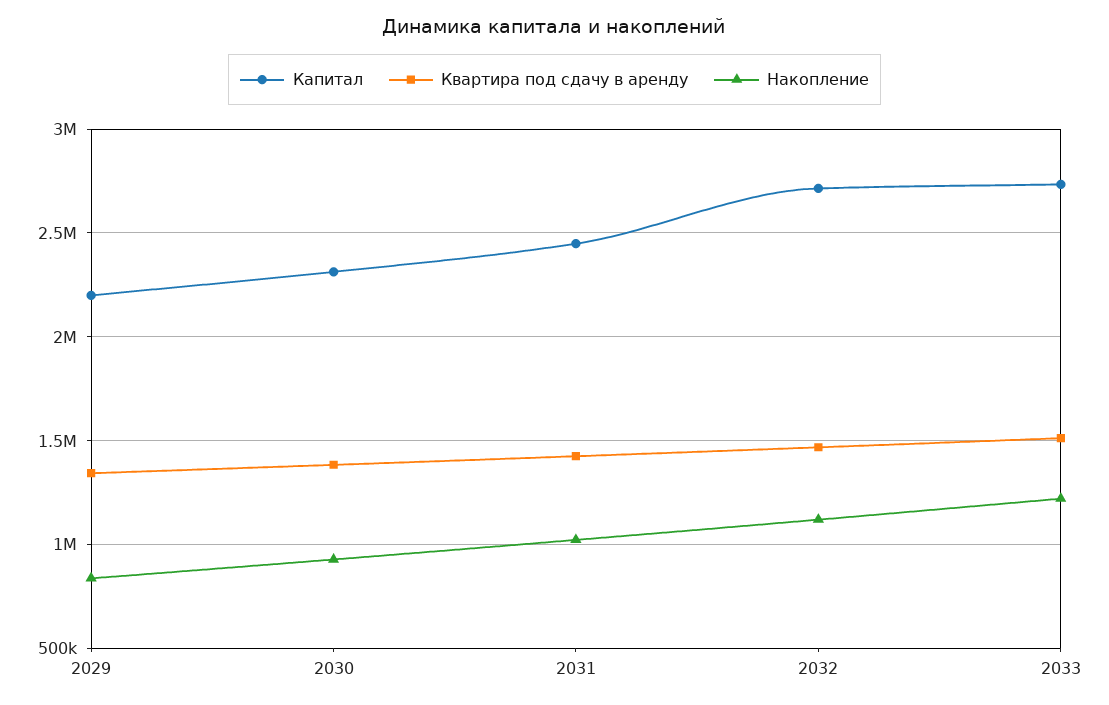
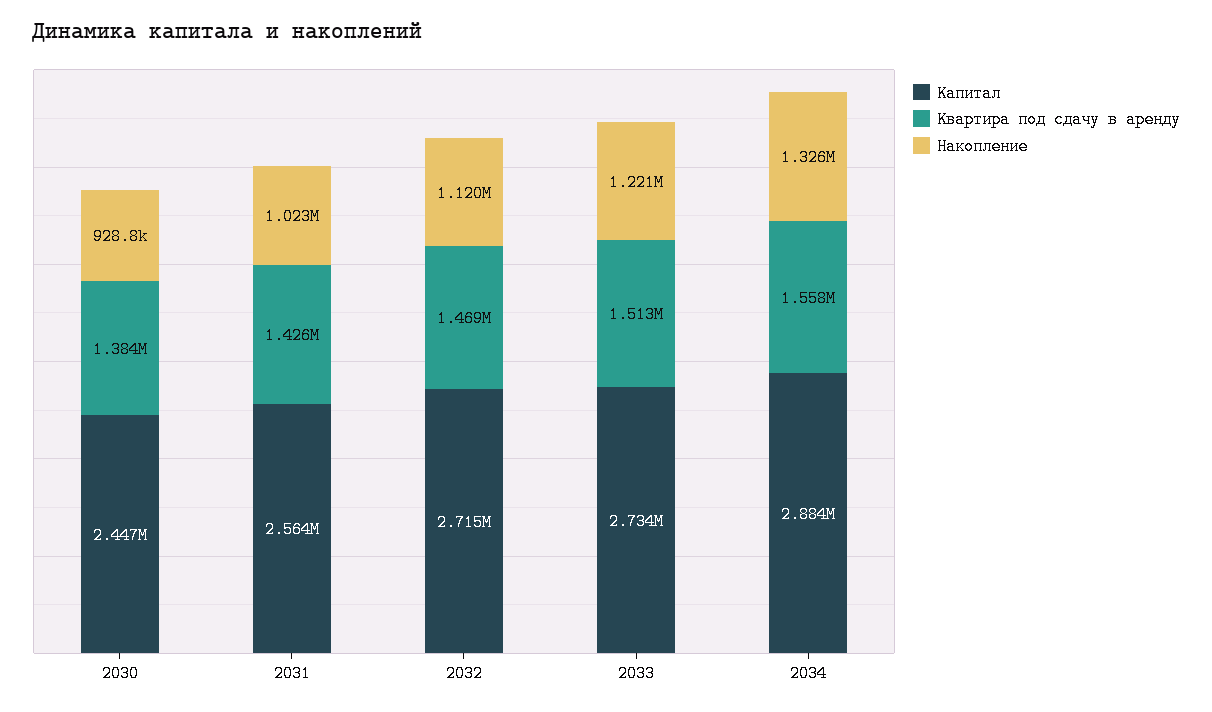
Капитал, 2029: 2200000 -> none
Квартира под сдачу в аренду, 2029: 1350000 -> none
Накопление, 2029: 850000 -> none
Капитал, 2030: 2300000 -> 2447000
Капитал, 2031: 2450000 -> 2564000
Капитал, 2034: none -> 2884000
Квартира под сдачу в аренду, 2034: none -> 1558000
Накопление, 2034: none -> 1326000

